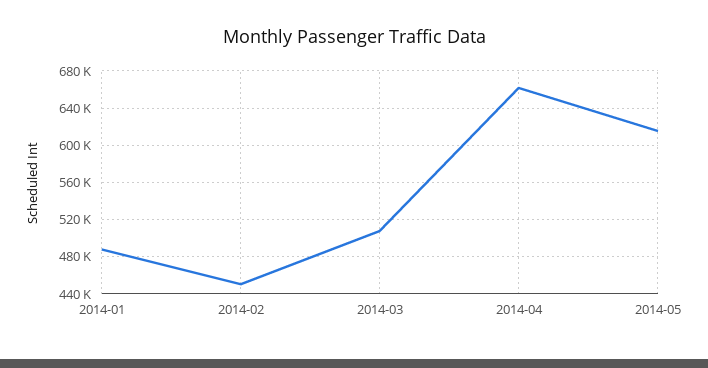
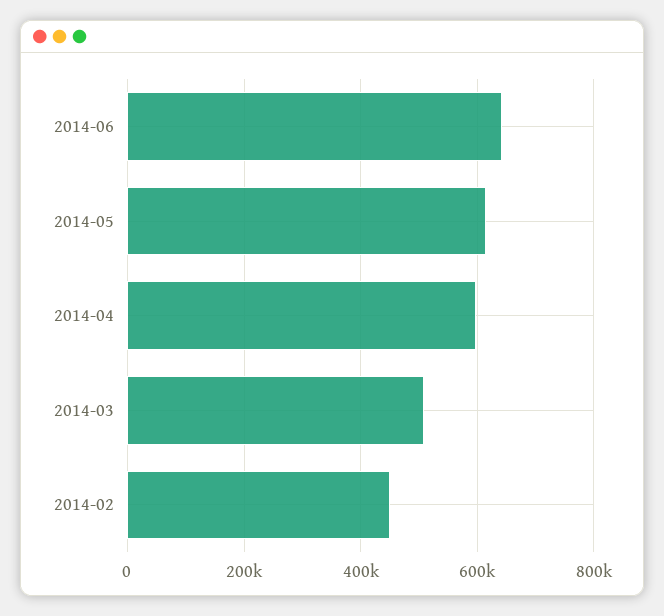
2014-01: 490000 -> none
2014-04: 660000 -> 600000
2014-06: none -> 640000

